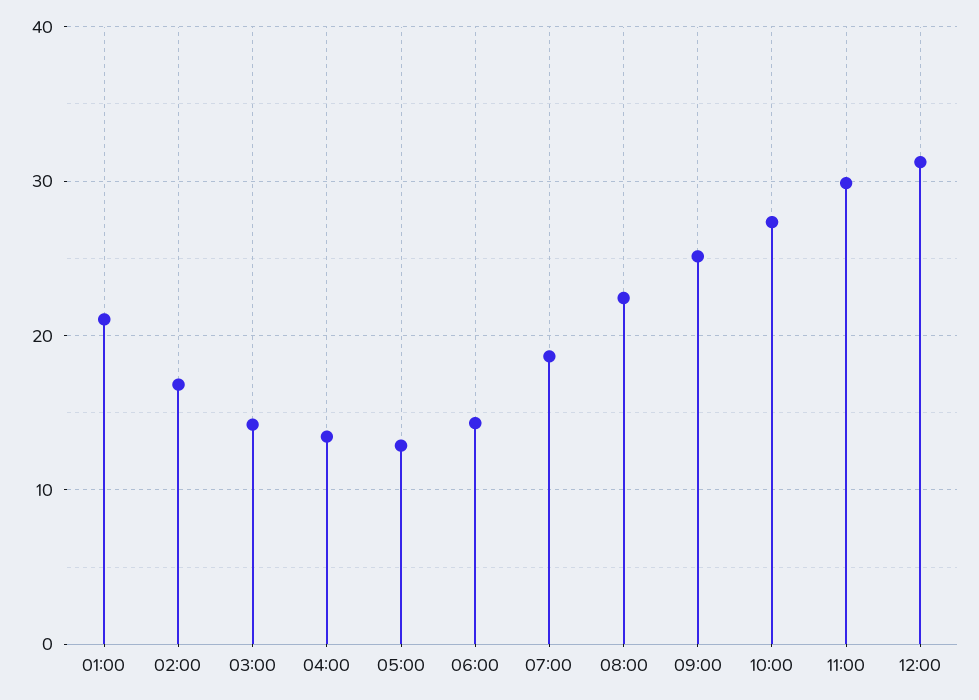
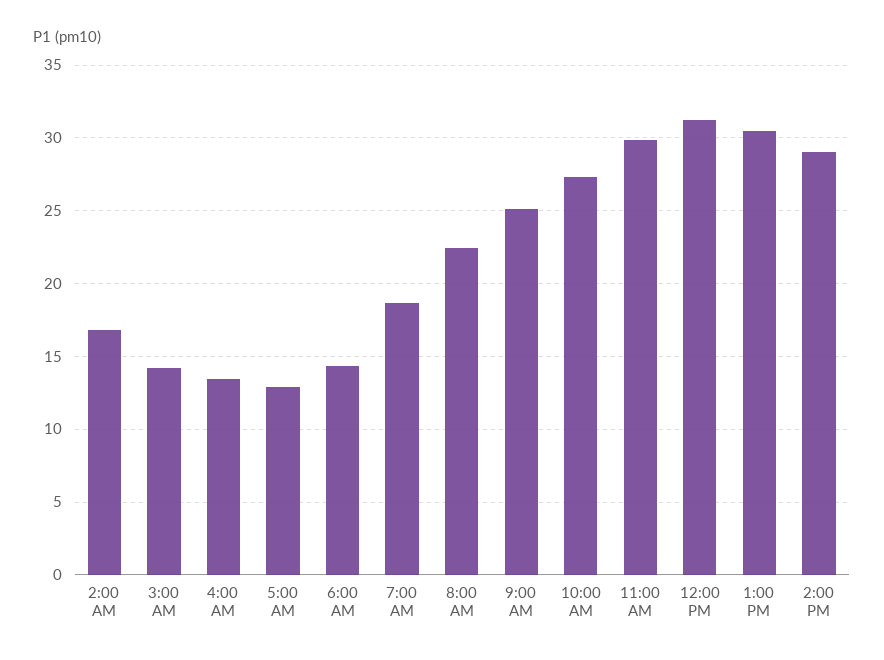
01:00: 21 -> none
1:00 PM: none -> 30.5
2:00 PM: none -> 29

